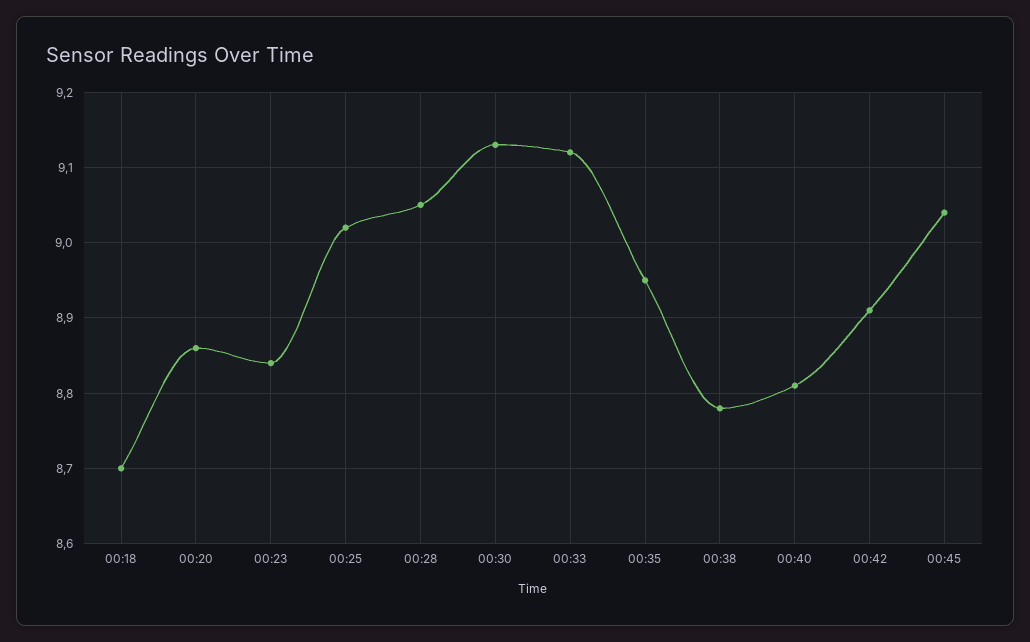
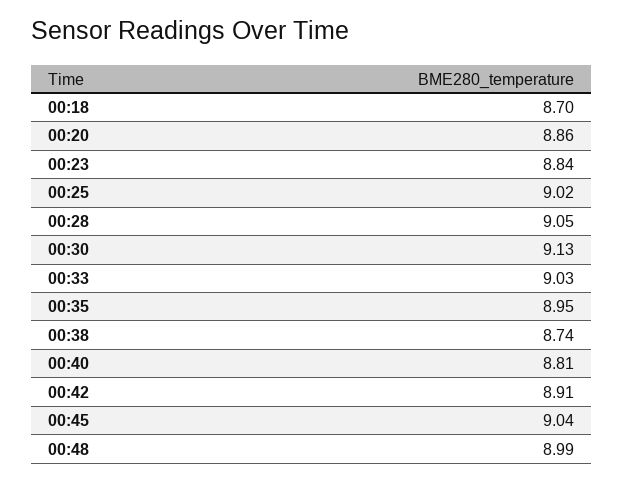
00:33: 9.12 -> 9.03
00:38: 8.78 -> 8.74
00:48: none -> 8.99

